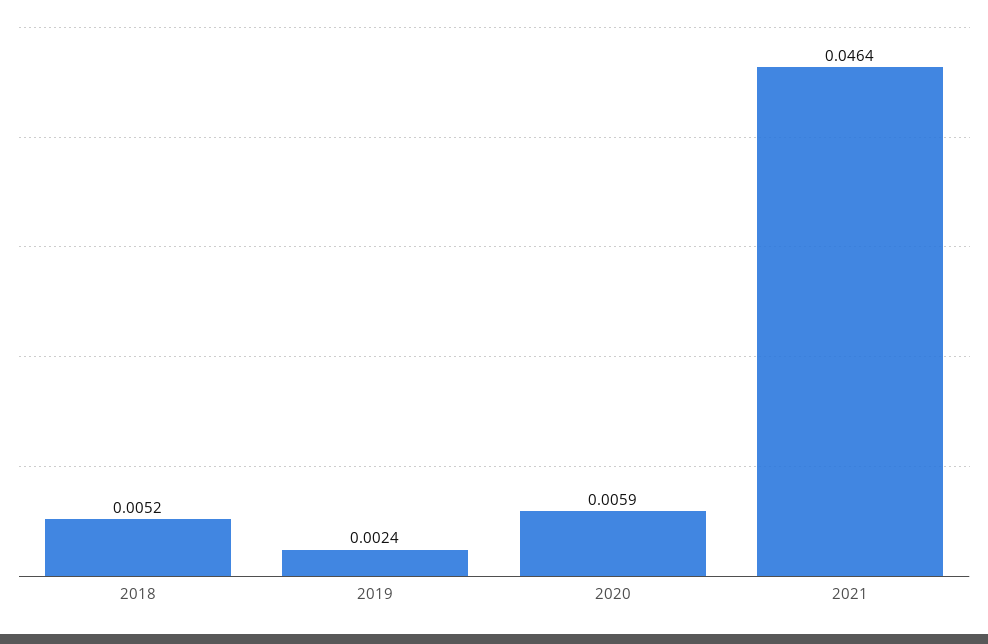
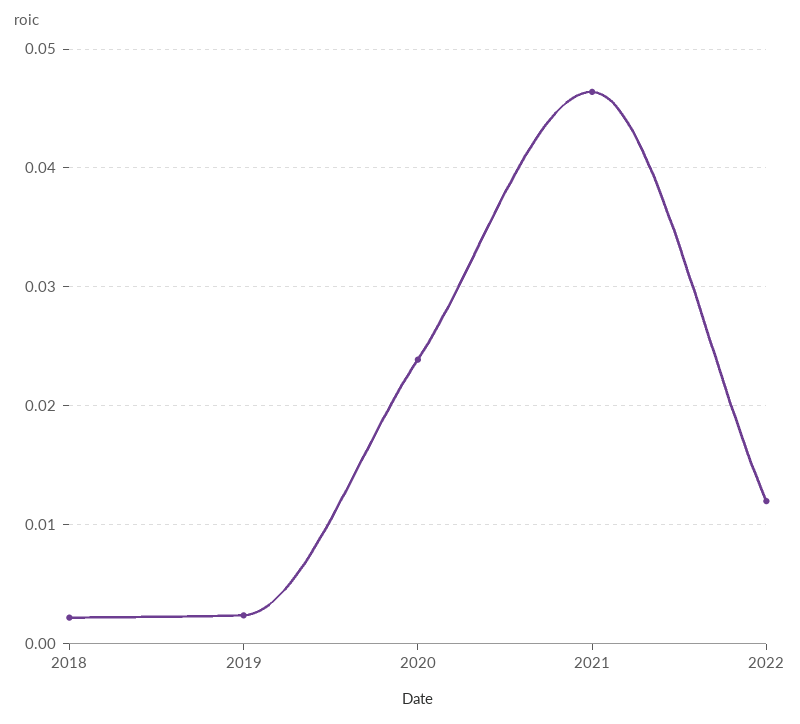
2018: 0.0052 -> 0.002
2020: 0.0059 -> 0.024
2022: none -> 0.012

